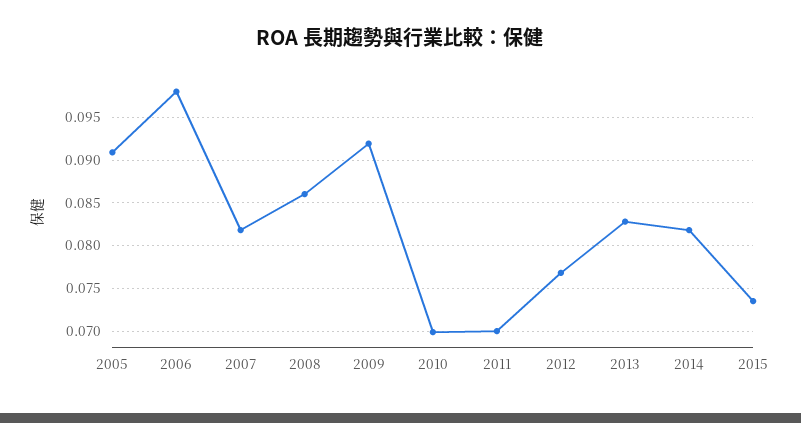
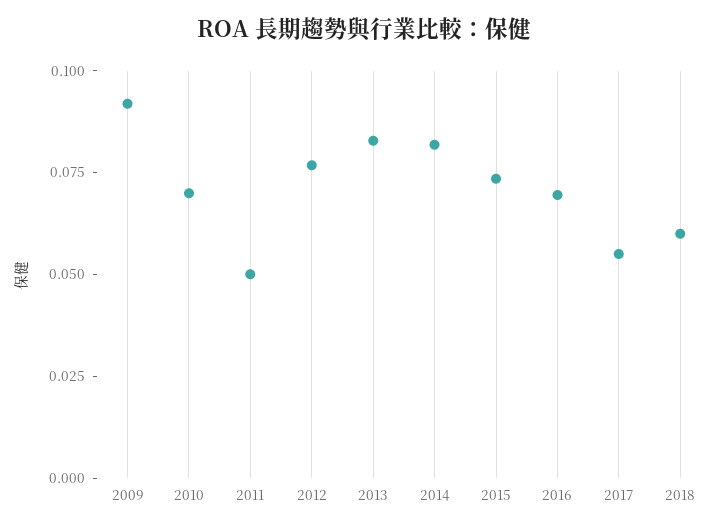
2005: 0.091 -> none
2006: 0.098 -> none
2007: 0.082 -> none
2008: 0.086 -> none
2011: 0.07 -> 0.05
2016: none -> 0.07
2017: none -> 0.055
2018: none -> 0.06

